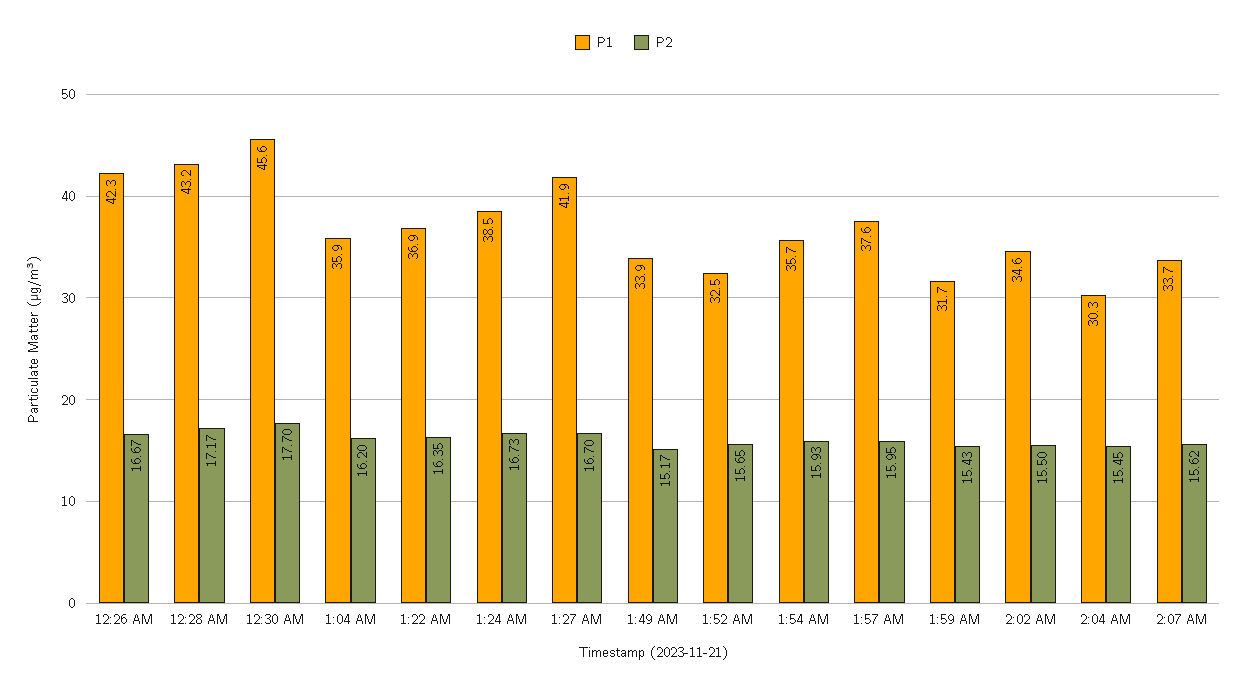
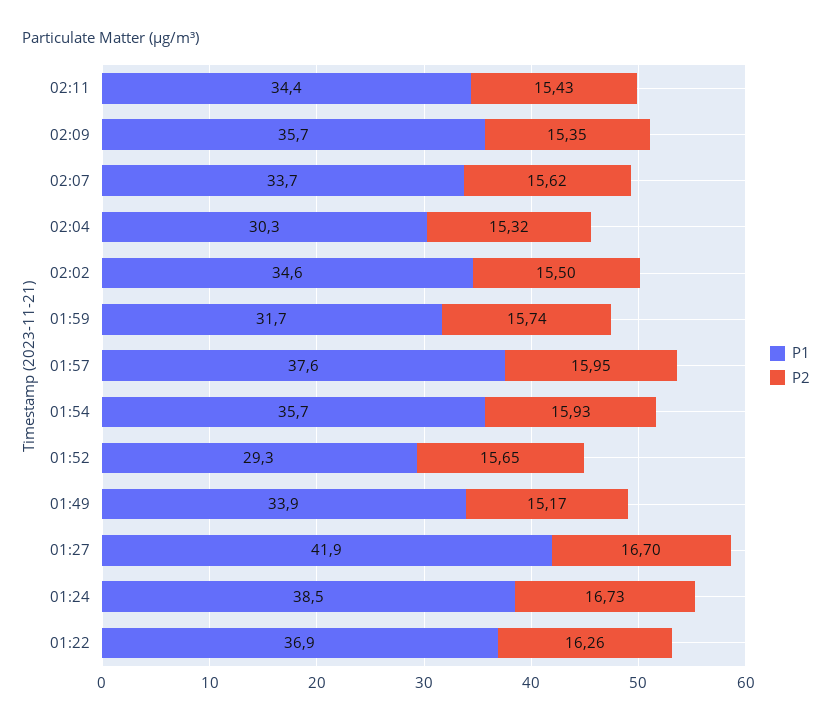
P1, 12:26 AM: 42.3 -> none
P2, 12:26 AM: 16.67 -> none
P1, 12:28 AM: 43.2 -> none
P2, 12:28 AM: 17.17 -> none
P1, 12:30 AM: 45.6 -> none
P2, 12:30 AM: 17.7 -> none
P1, 1:04 AM: 35.9 -> none
P2, 1:04 AM: 16.2 -> none
P2, 1:22 AM: 16.35 -> 16.26
P1, 1:52 AM: 32.5 -> 29.3
P2, 1:59 AM: 15.43 -> 15.74
P2, 2:04 AM: 15.45 -> 15.32
P1, 02:11: none -> 34.4
P2, 02:11: none -> 15.43
P1, 02:09: none -> 35.7
P2, 02:09: none -> 15.35

